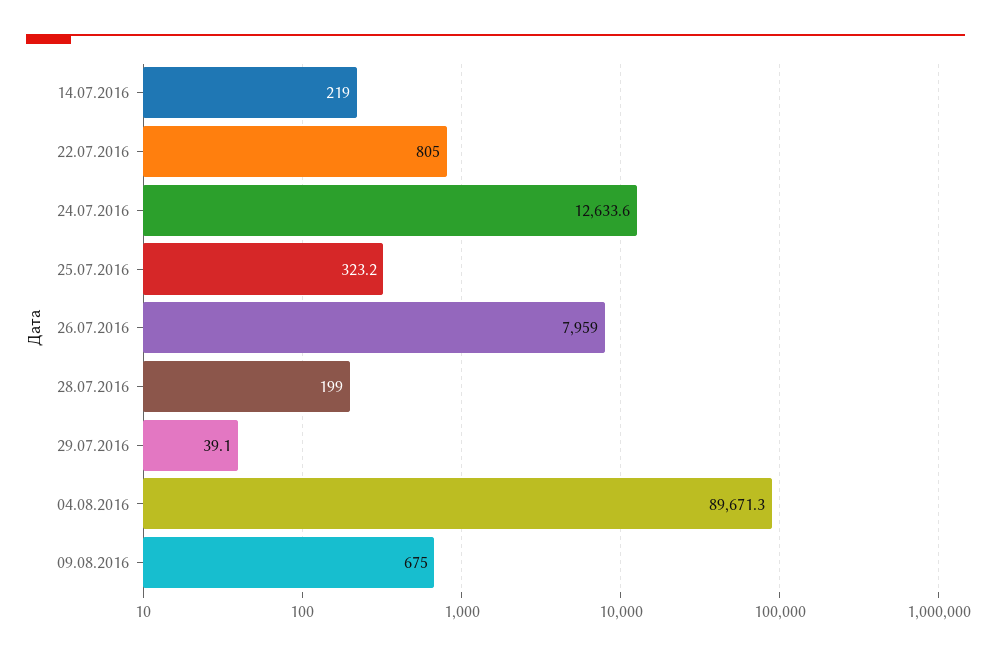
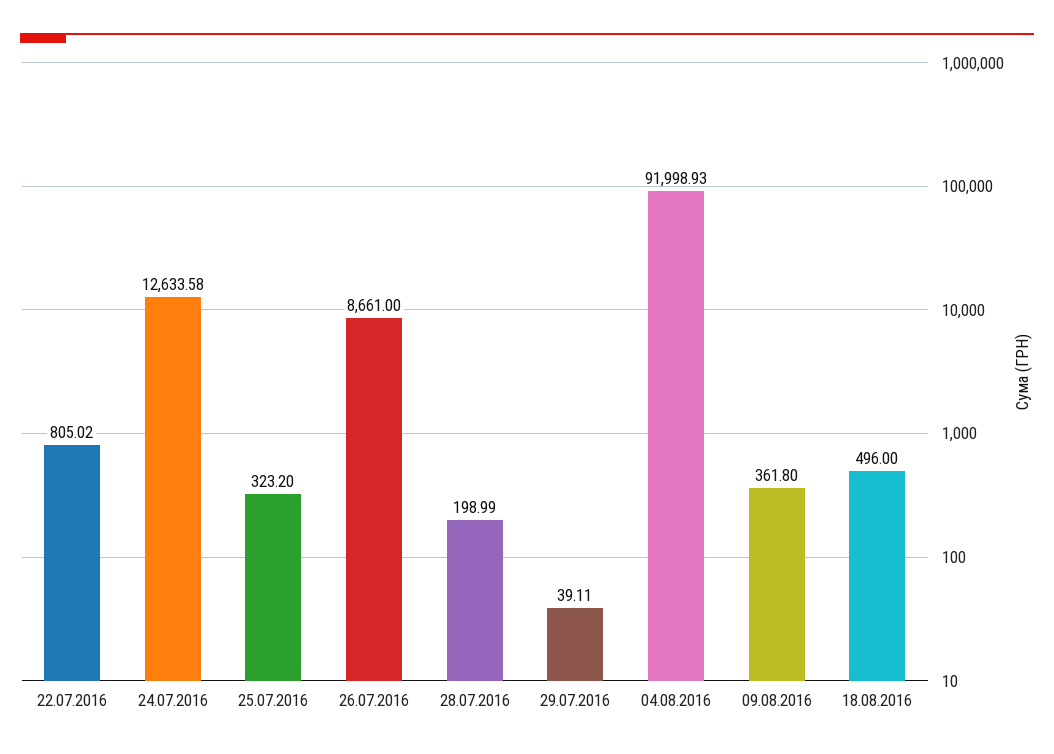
14.07.2016: 219 -> none
26.07.2016: 7959 -> 8661
04.08.2016: 89671.3 -> 91998.93
09.08.2016: 675 -> 361.8
18.08.2016: none -> 496

